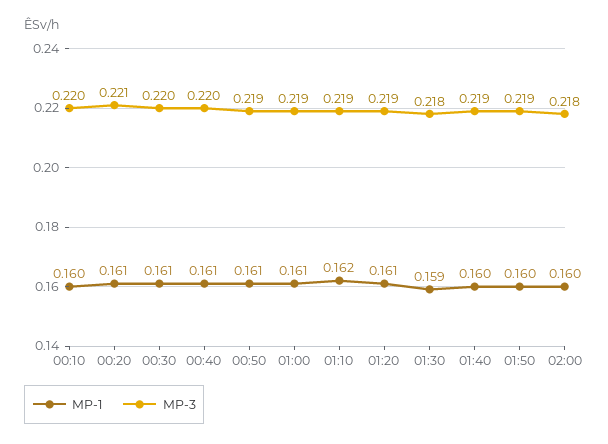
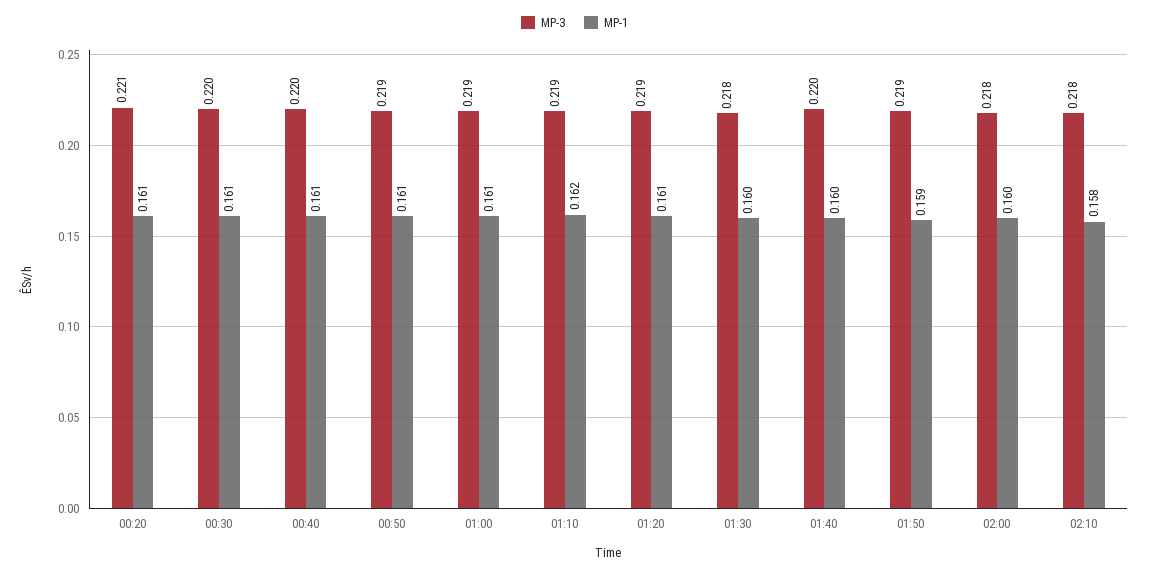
MP-1, 00:10: 0.16 -> none
MP-3, 00:10: 0.22 -> none
MP-1, 01:30: 0.159 -> 0.16
MP-3, 01:40: 0.219 -> 0.22
MP-1, 01:50: 0.16 -> 0.159
MP-3, 02:10: none -> 0.218
MP-1, 02:10: none -> 0.158

